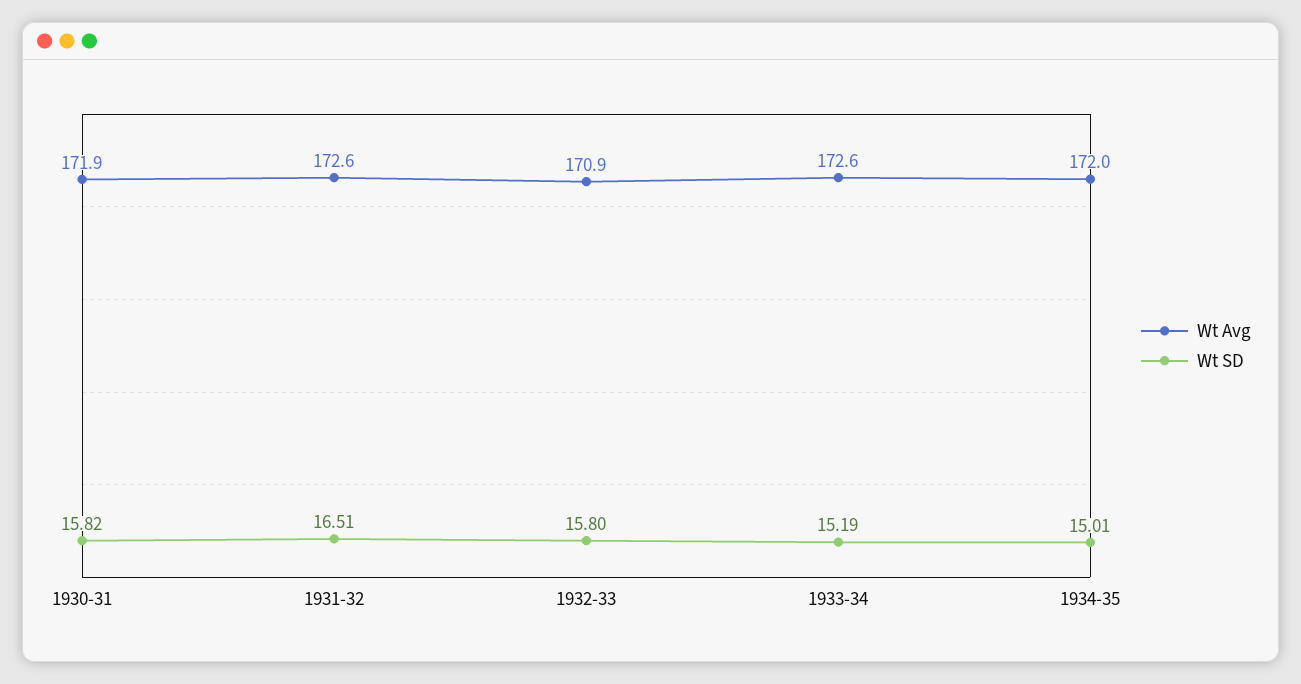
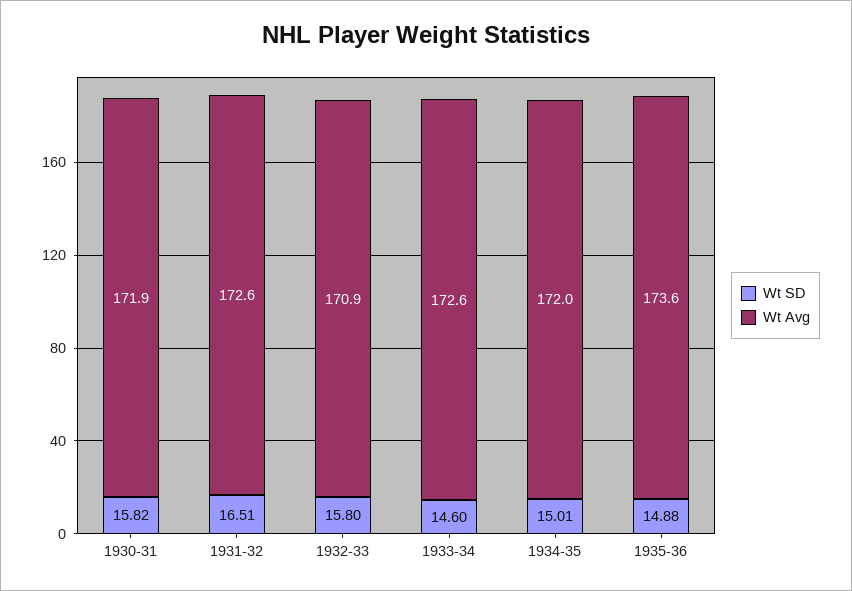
Wt SD, 1933-34: 15.19 -> 14.6
Wt SD, 1935-36: none -> 14.88
Wt Avg, 1935-36: none -> 173.6

